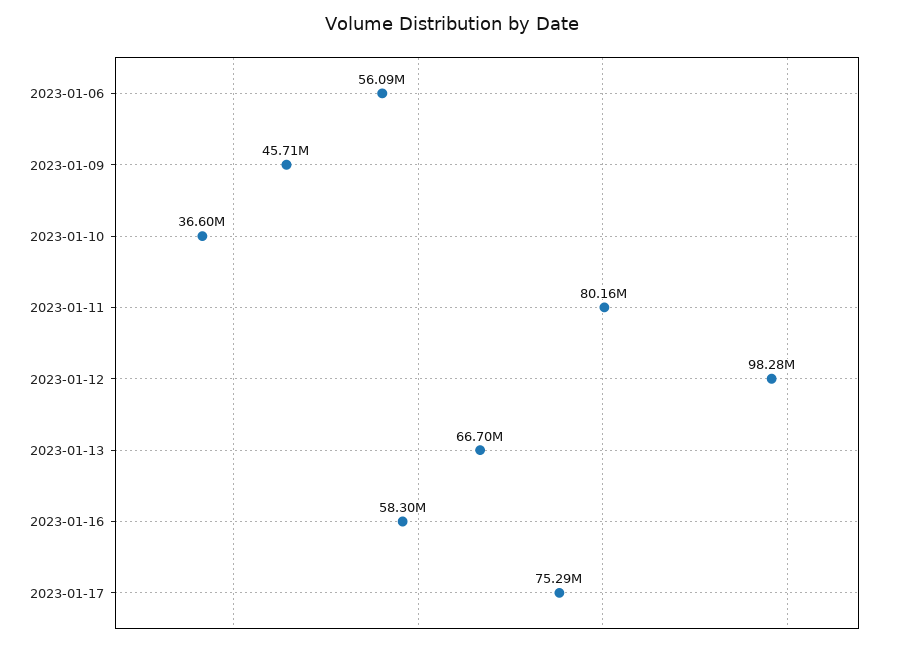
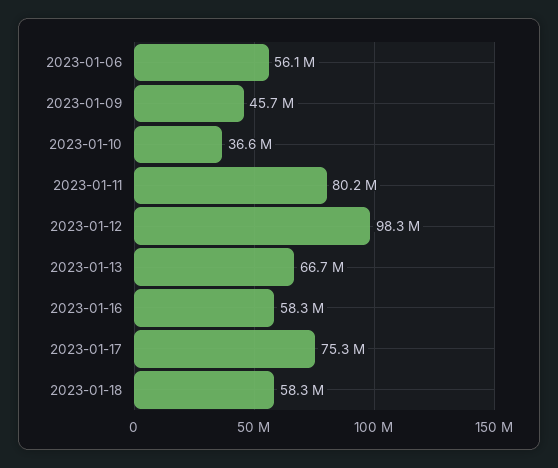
2023-01-18: none -> 58300000

